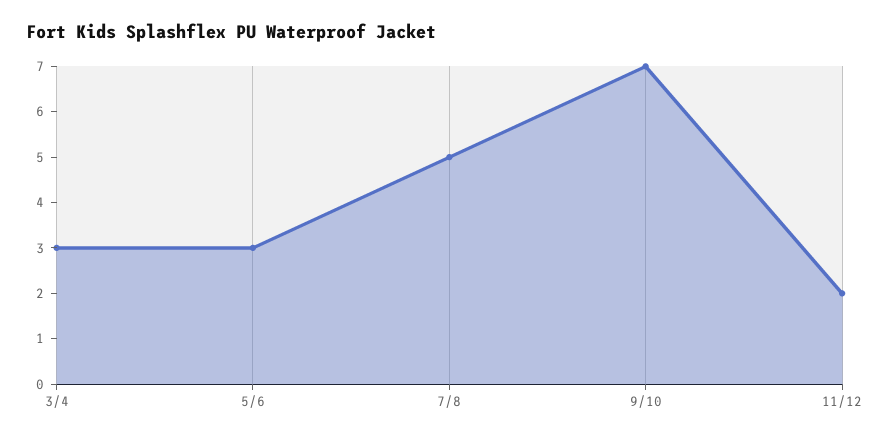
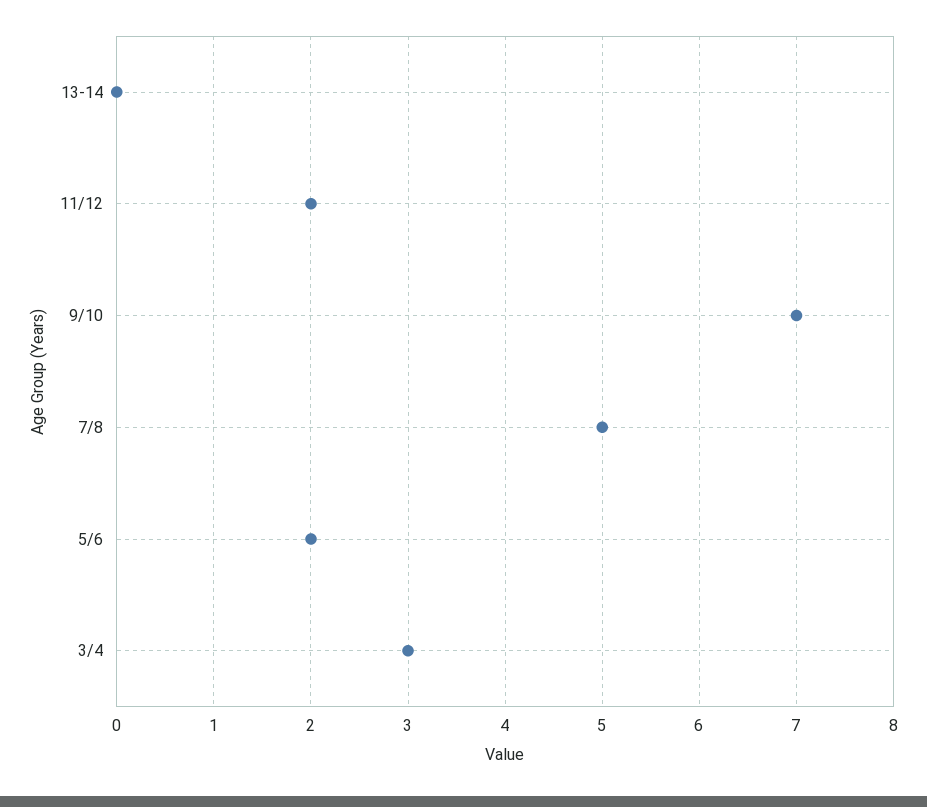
5/6: 3 -> 2
13-14: none -> 0

